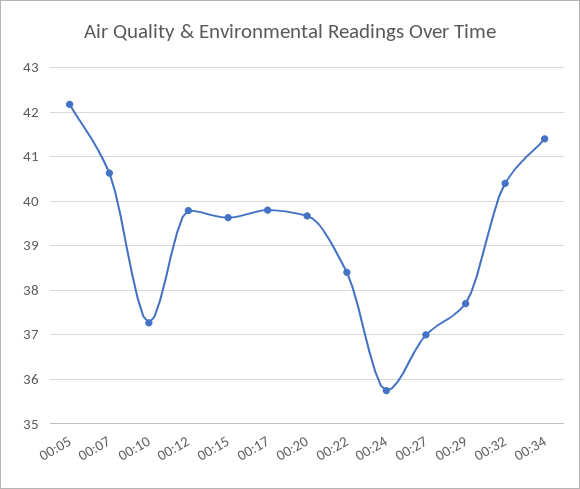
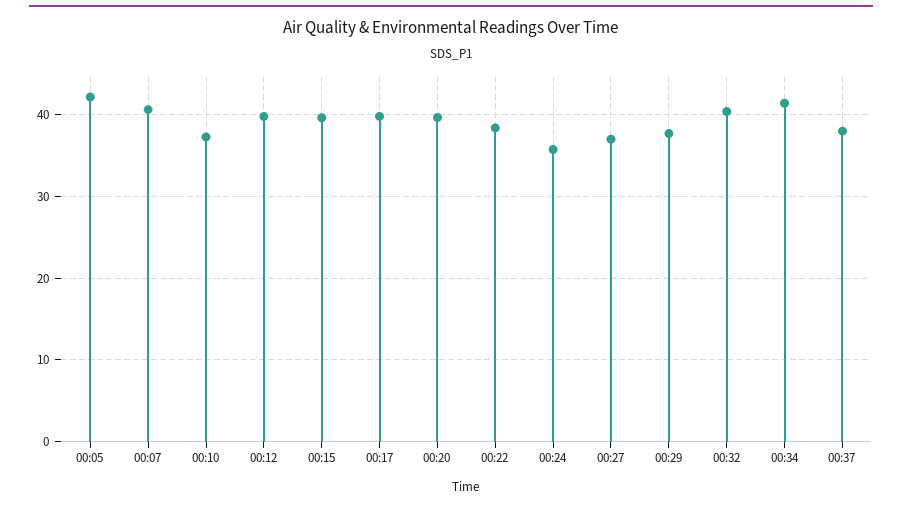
00:37: none -> 38

